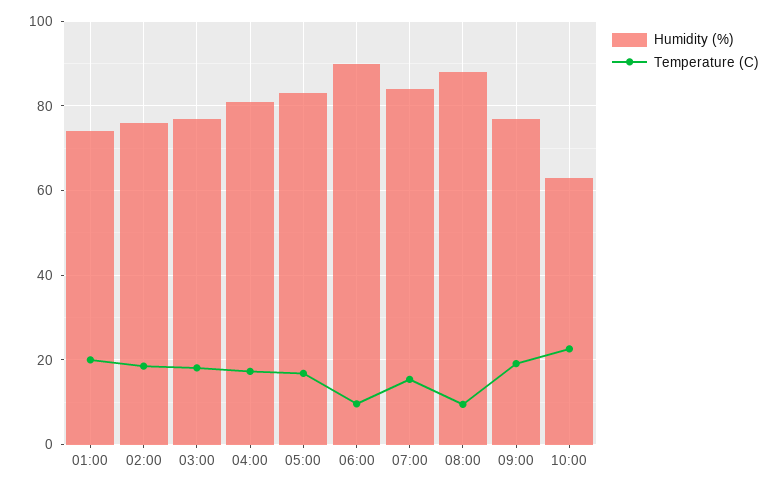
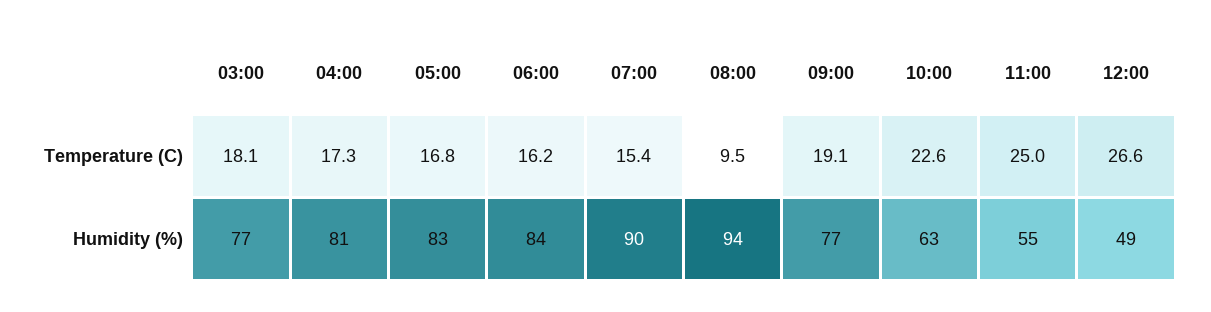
Humidity (%), 01:00: 74 -> none
Temperature (C), 01:00: 20 -> none
Humidity (%), 02:00: 76 -> none
Temperature (C), 02:00: 18 -> none
Humidity (%), 06:00: 90 -> 84
Temperature (C), 06:00: 10 -> 16.2
Humidity (%), 07:00: 84 -> 90
Humidity (%), 08:00: 88 -> 94
Temperature (C), 11:00: none -> 25
Temperature (C), 12:00: none -> 26.6
Humidity (%), 11:00: none -> 55
Humidity (%), 12:00: none -> 49

